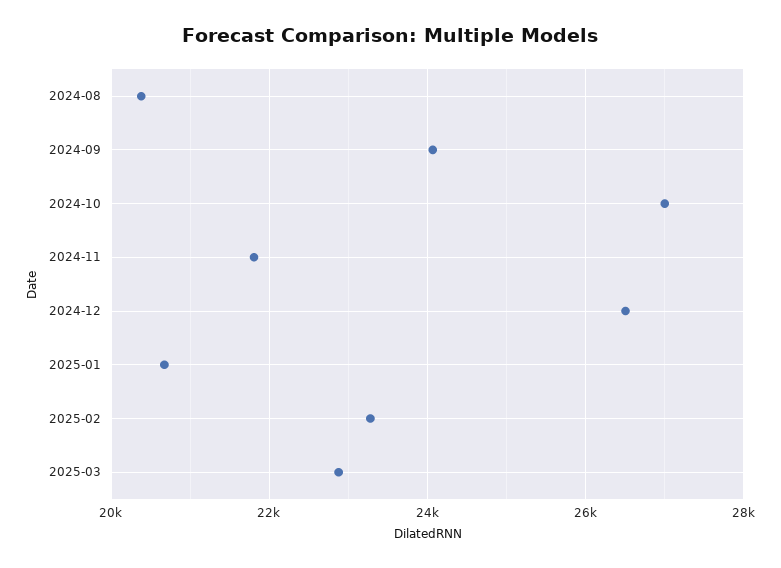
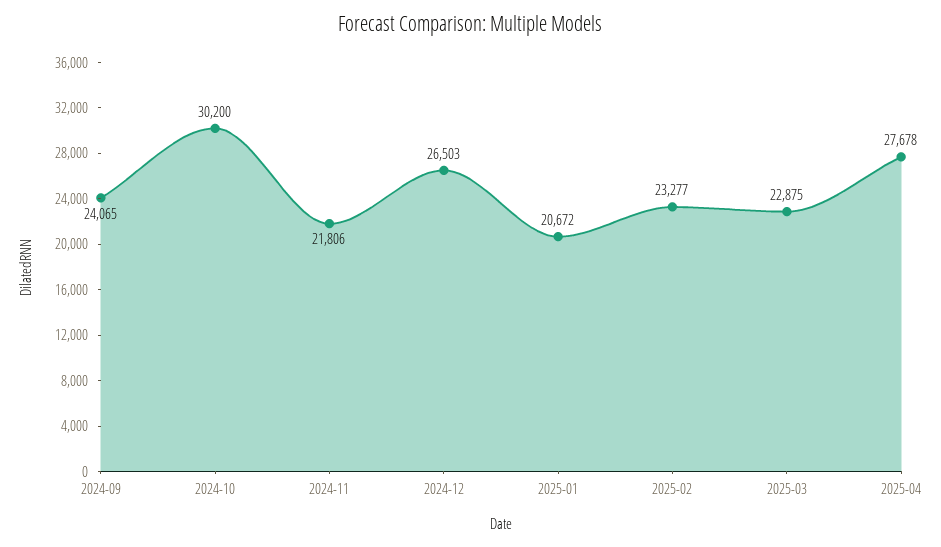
2024-08: 20400 -> none
2024-10: 27000 -> 30200
2025-04: none -> 27678

